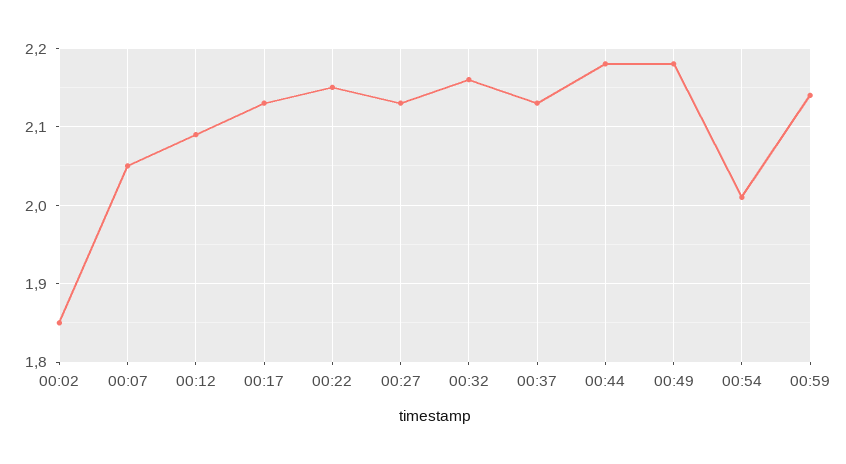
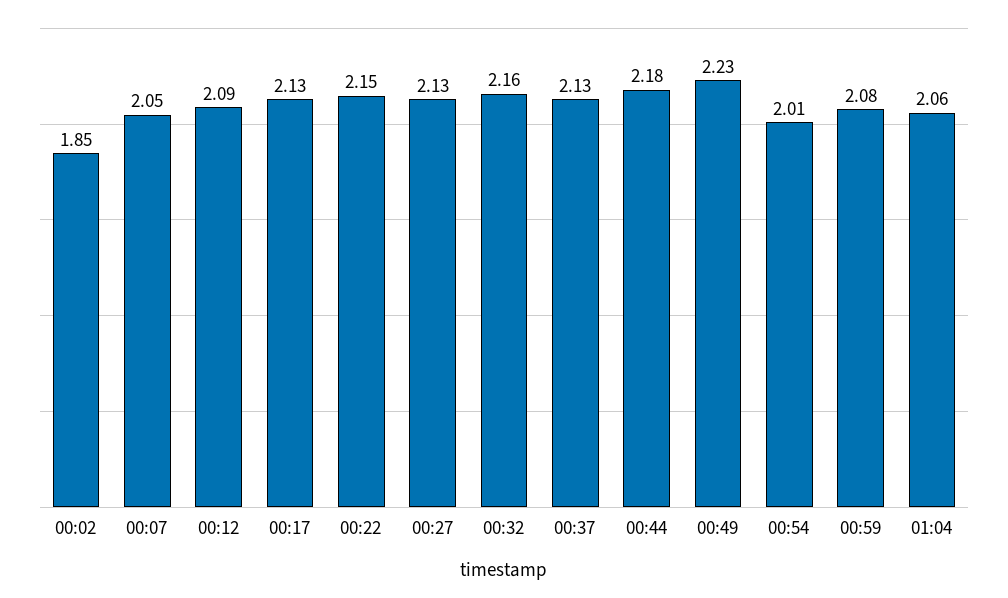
00:49: 2.18 -> 2.23
00:59: 2.14 -> 2.08
01:04: none -> 2.06

